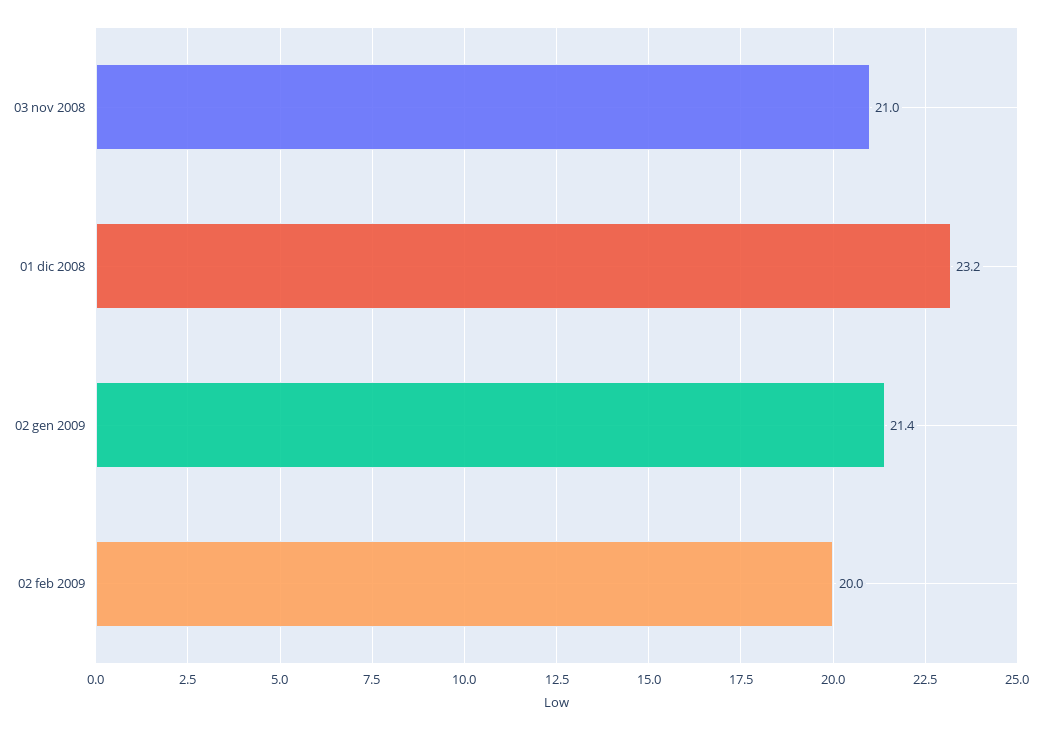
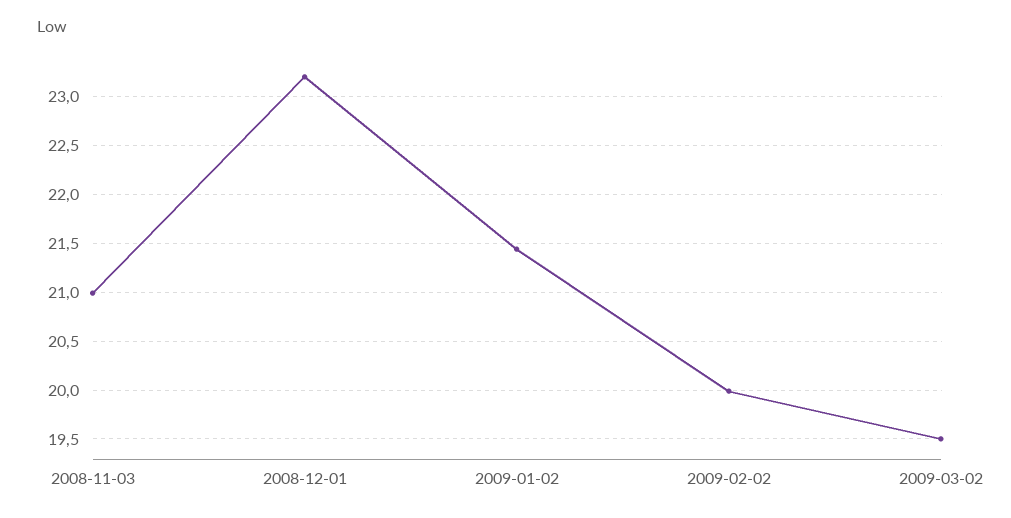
2009-03-02: none -> 19.5

